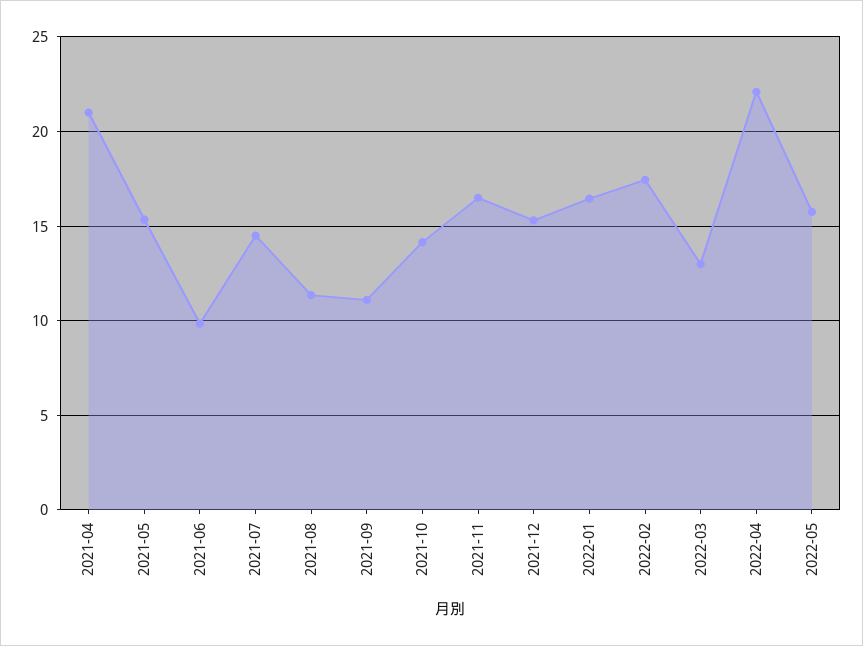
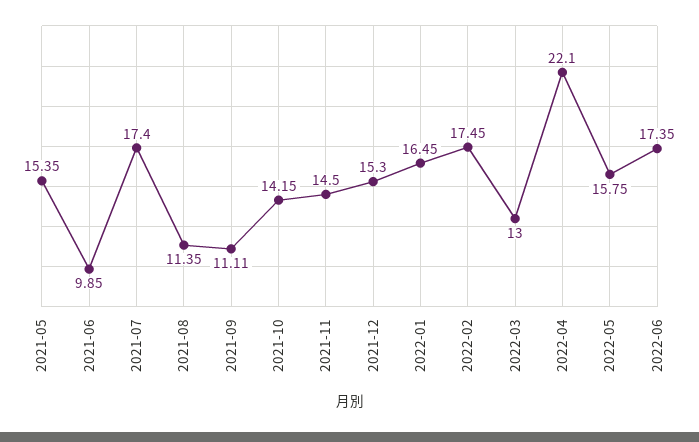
2021-04: 21 -> none
2021-07: 14.5 -> 17.4
2021-11: 16.5 -> 14.5
2022-06: none -> 17.35

